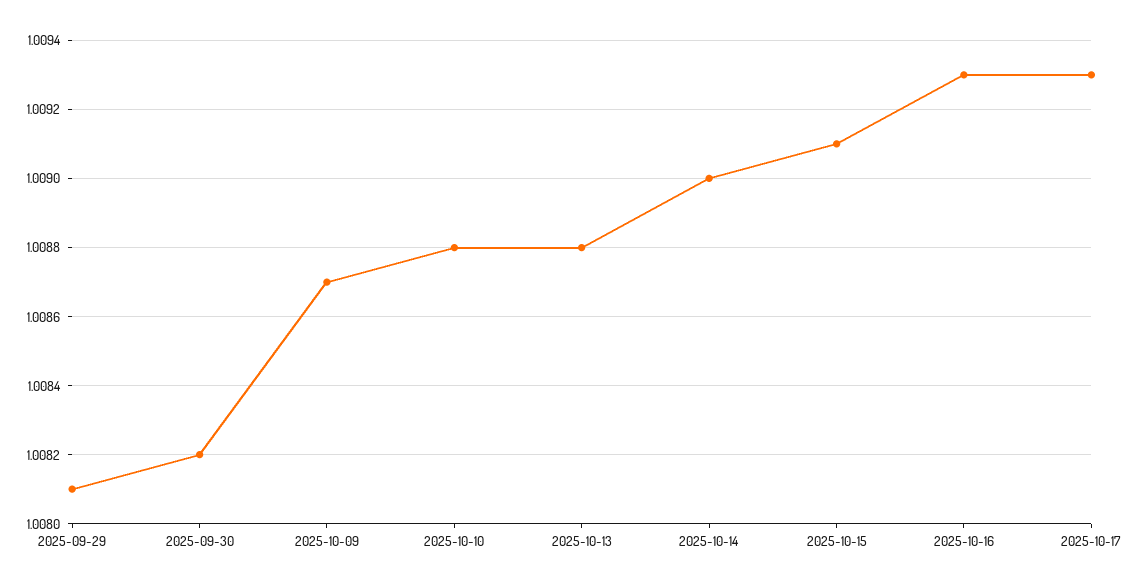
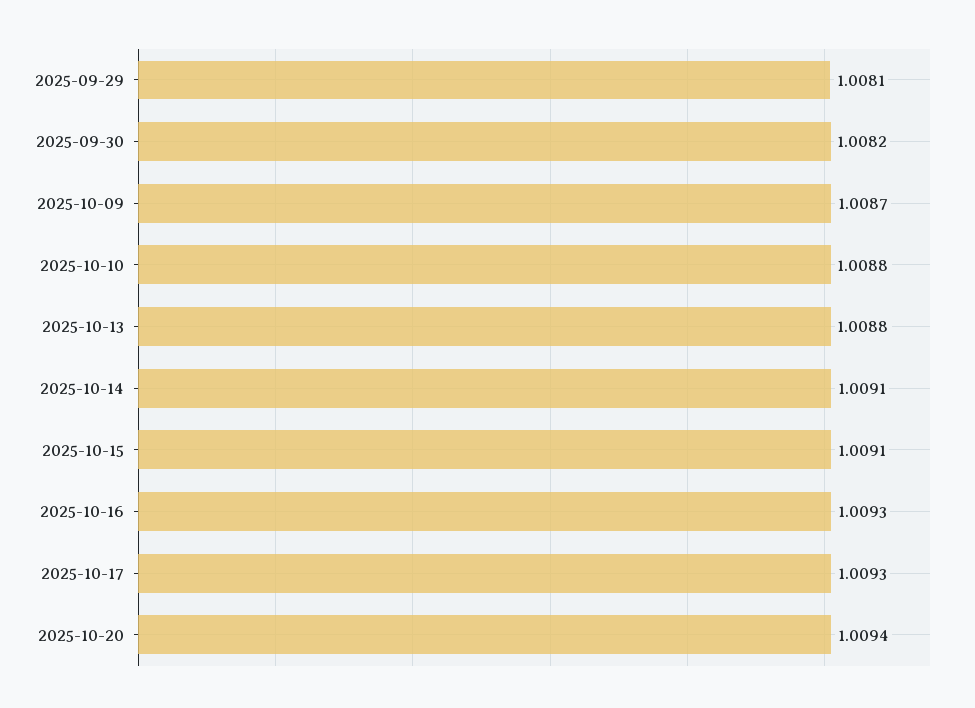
2025-10-14: 1.009 -> 1.0091
2025-10-20: none -> 1.0094

